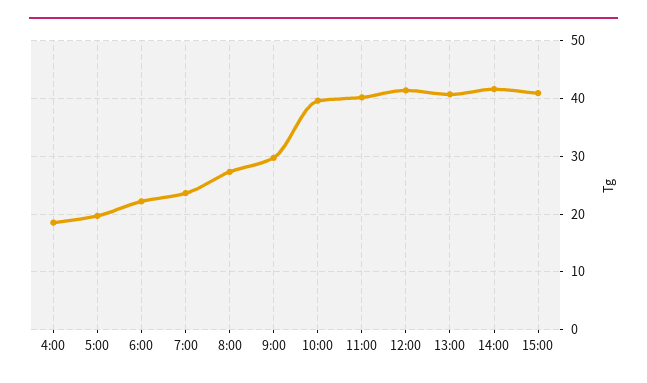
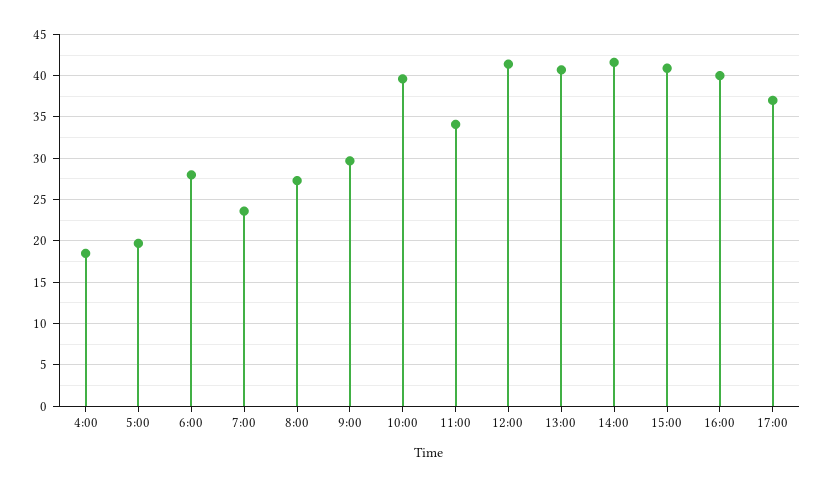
6:00: 22 -> 28
11:00: 40 -> 34
16:00: none -> 40
17:00: none -> 37

